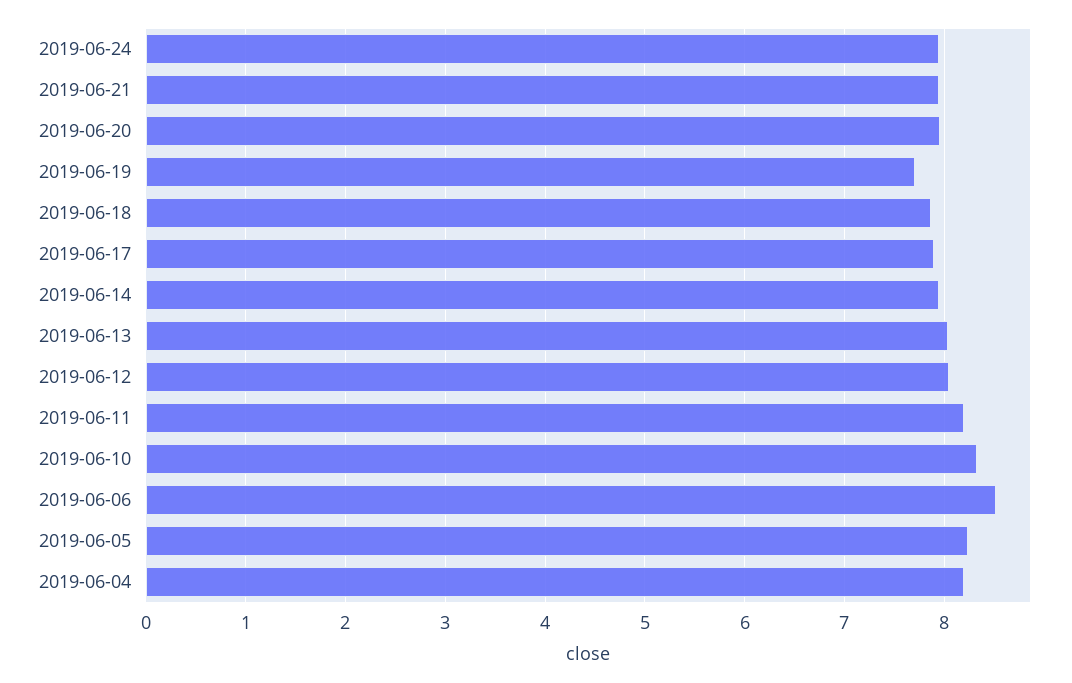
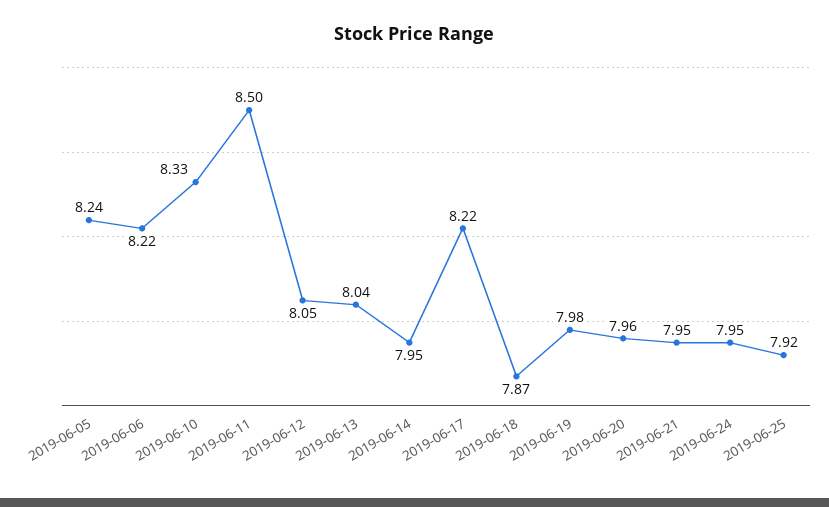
2019-06-19: 7.7 -> 7.98
2019-06-17: 7.9 -> 8.22
2019-06-11: 8.2 -> 8.5
2019-06-06: 8.5 -> 8.22
2019-06-04: 8.2 -> none
2019-06-25: none -> 7.92

